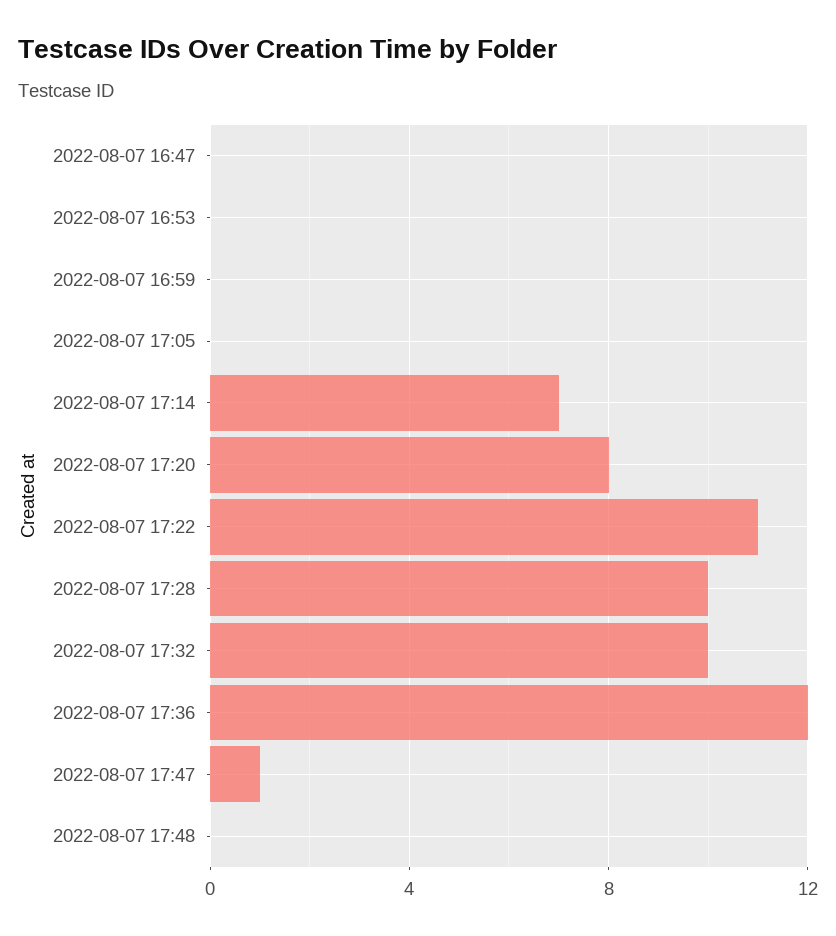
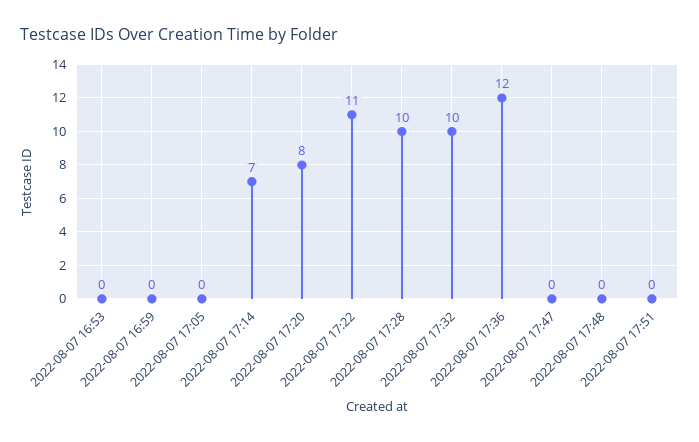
2022-08-07 16:47: 0 -> none
2022-08-07 17:47: 1 -> 0
2022-08-07 17:51: none -> 0

